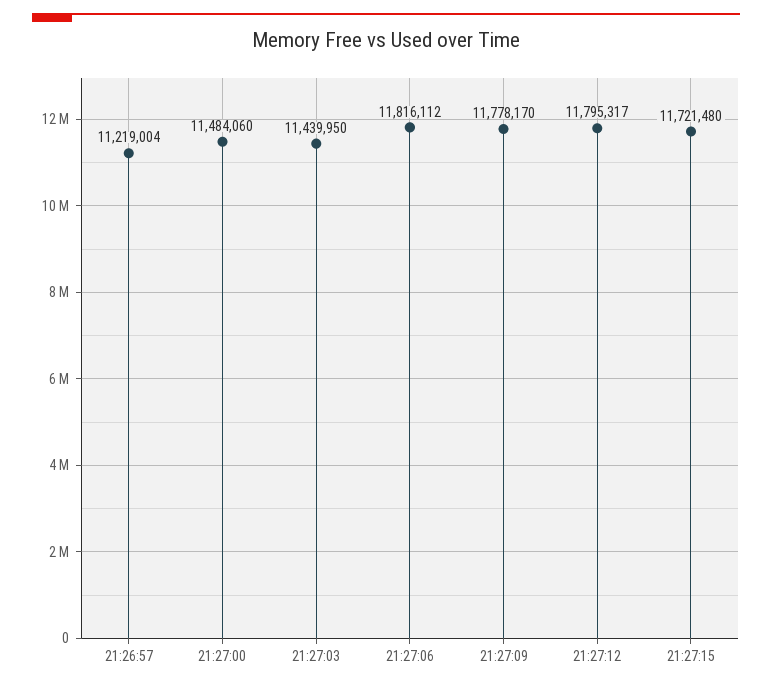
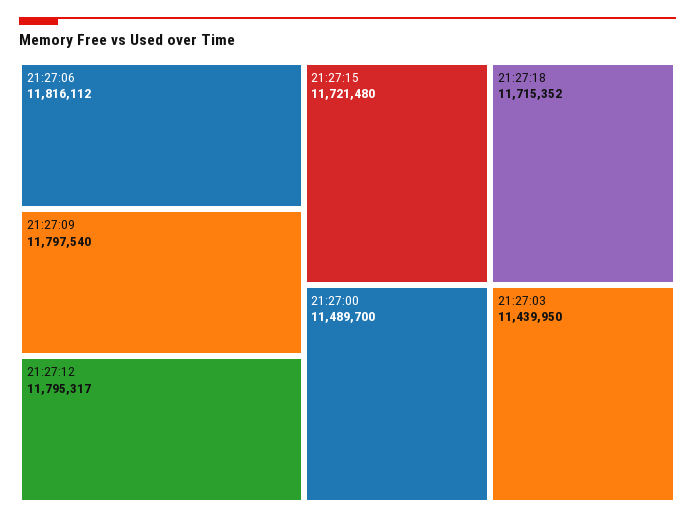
21:26:57: 11219004 -> none
21:27:00: 11484060 -> 11489700
21:27:09: 11778170 -> 11797540
21:27:18: none -> 11715352

